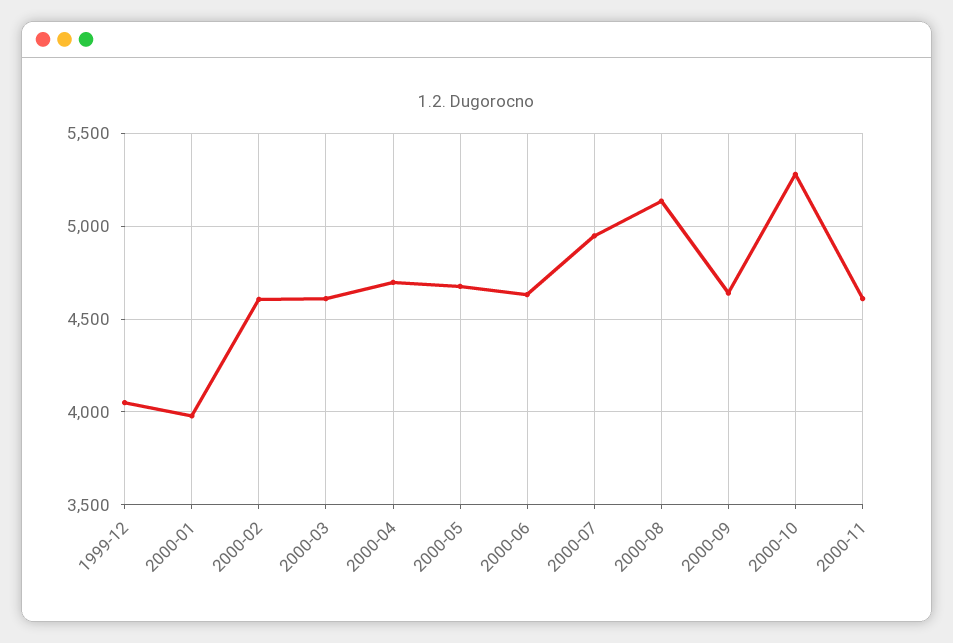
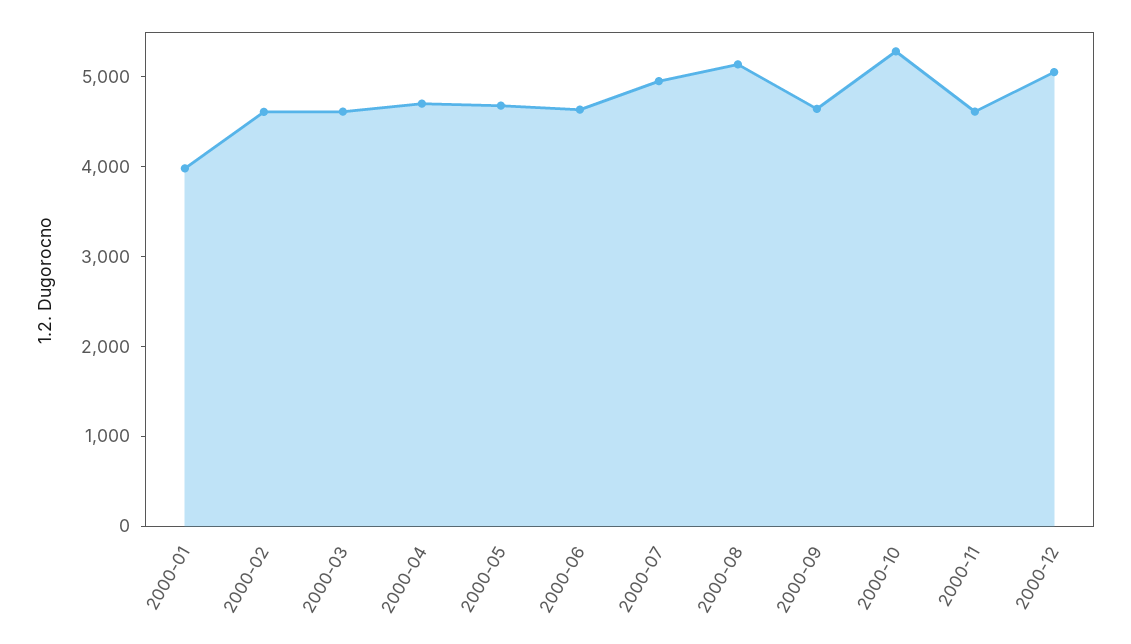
1999-12: 4050 -> none
2000-12: none -> 5000

